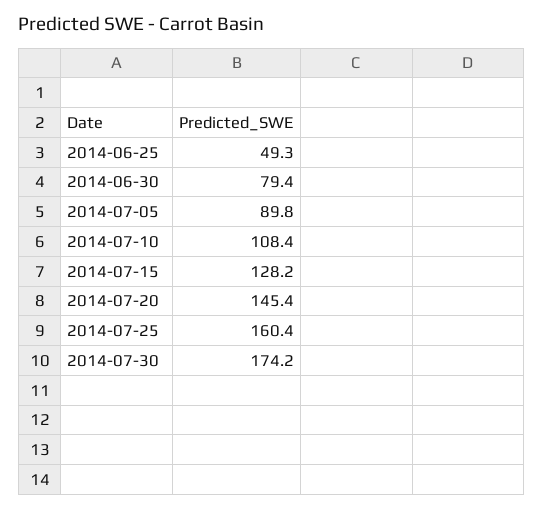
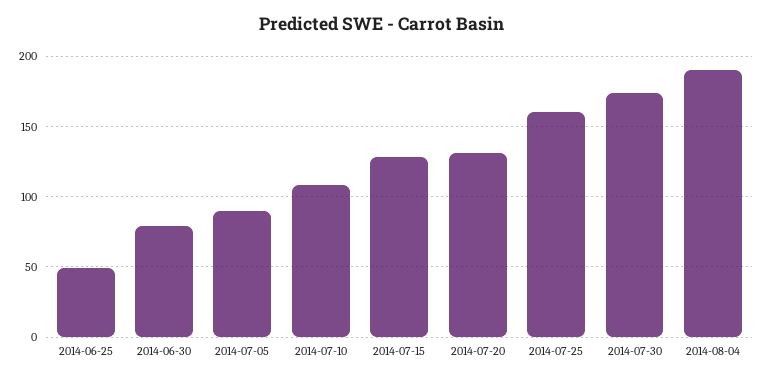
2014-07-20: 145.4 -> 130
2014-08-04: none -> 190

